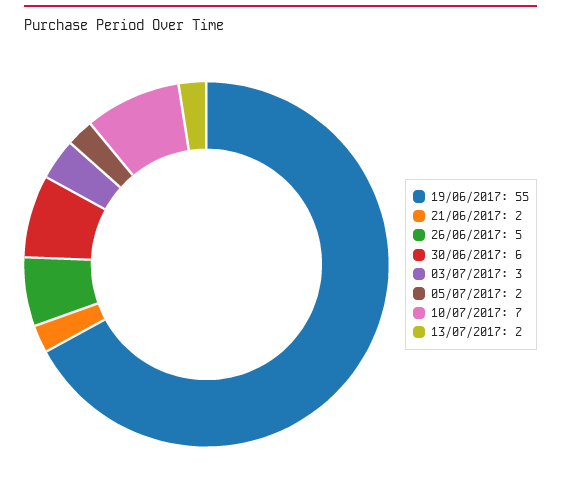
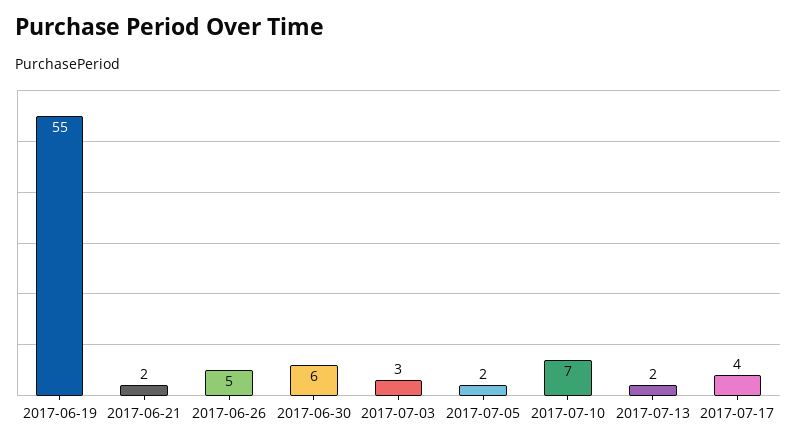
2017-07-17: none -> 4

